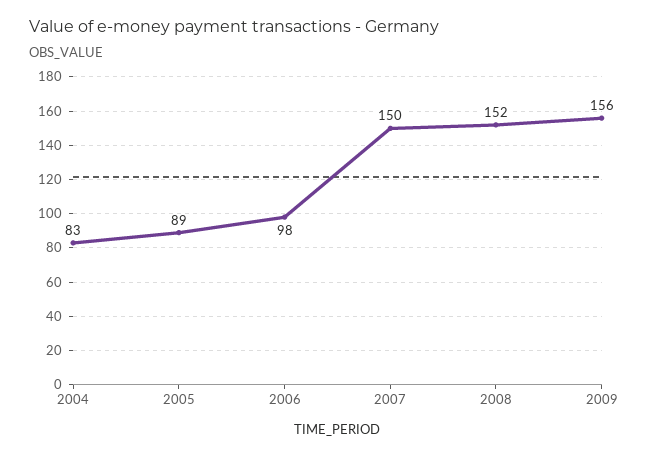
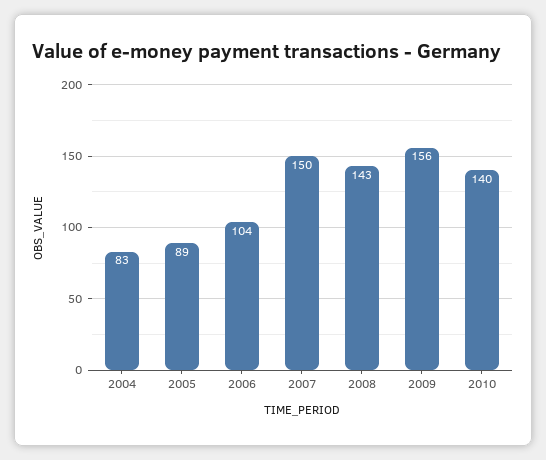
2006: 98 -> 104
2008: 152 -> 143
2010: none -> 140

